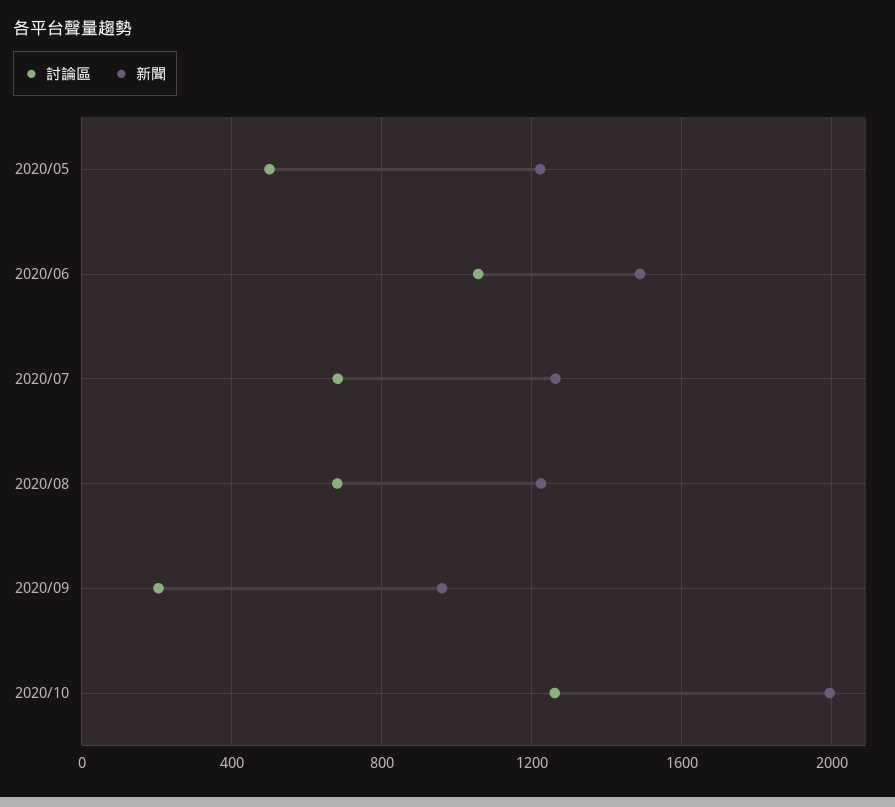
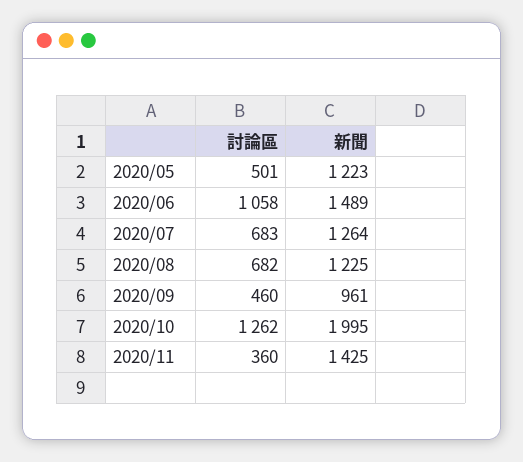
討論區, 2020/09: 200 -> 460
討論區, 2020/11: none -> 360
新聞, 2020/11: none -> 1425

